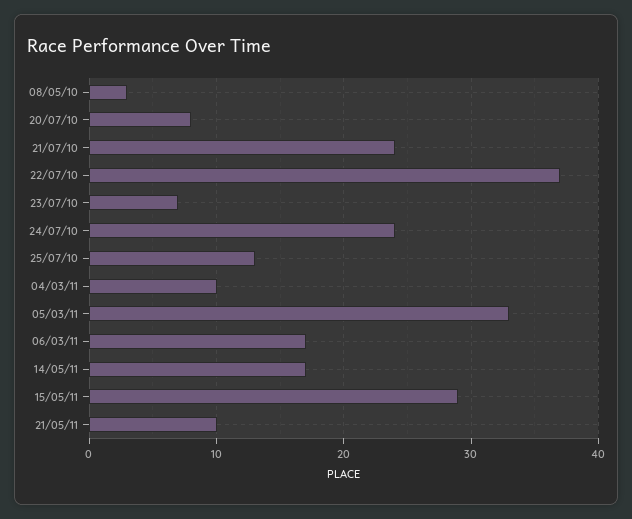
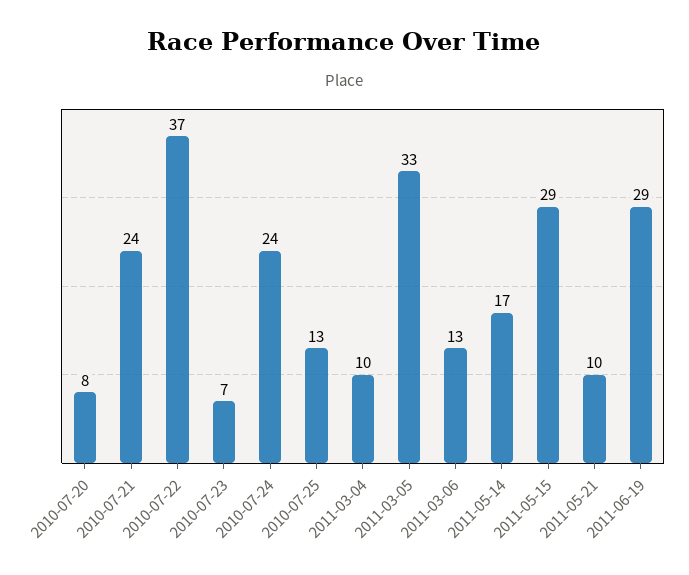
08/05/10: 3 -> none
06/03/11: 17 -> 13
2011-06-19: none -> 29

